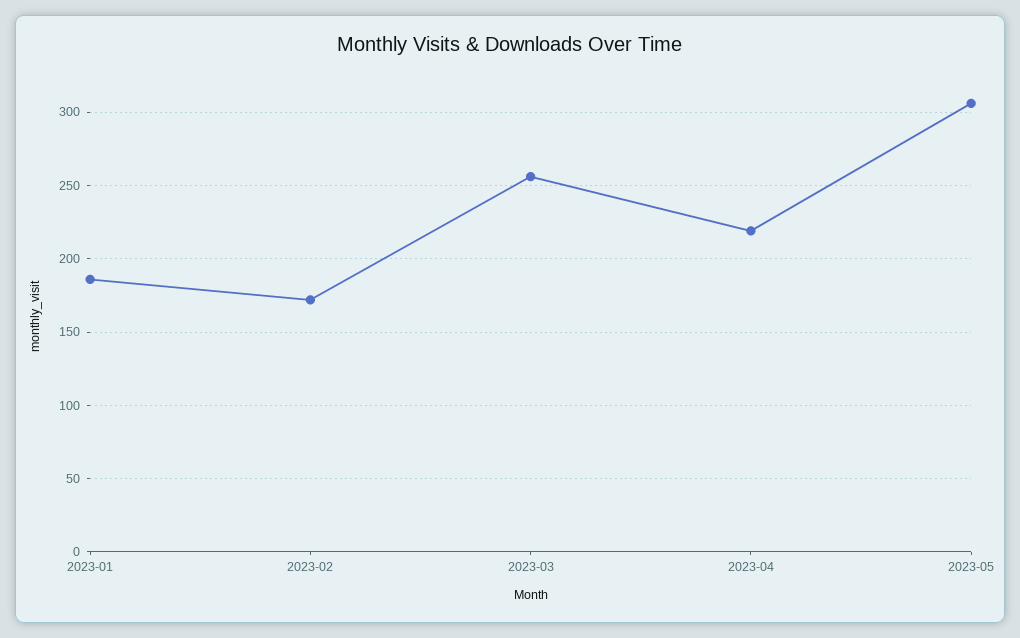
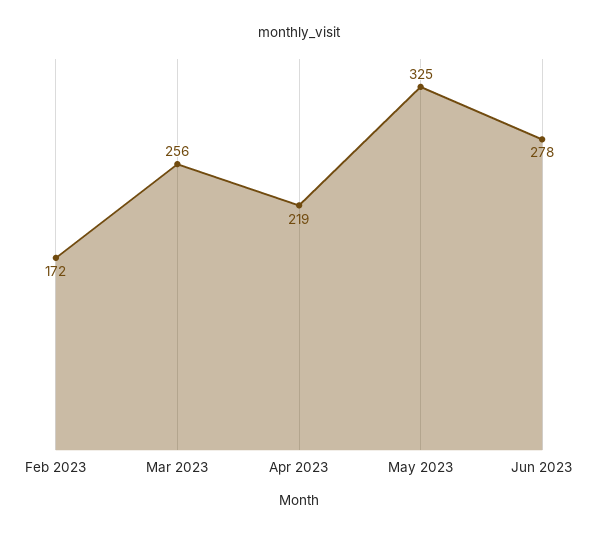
2023-01: 185 -> none
2023-05: 305 -> 325
Jun 2023: none -> 278

